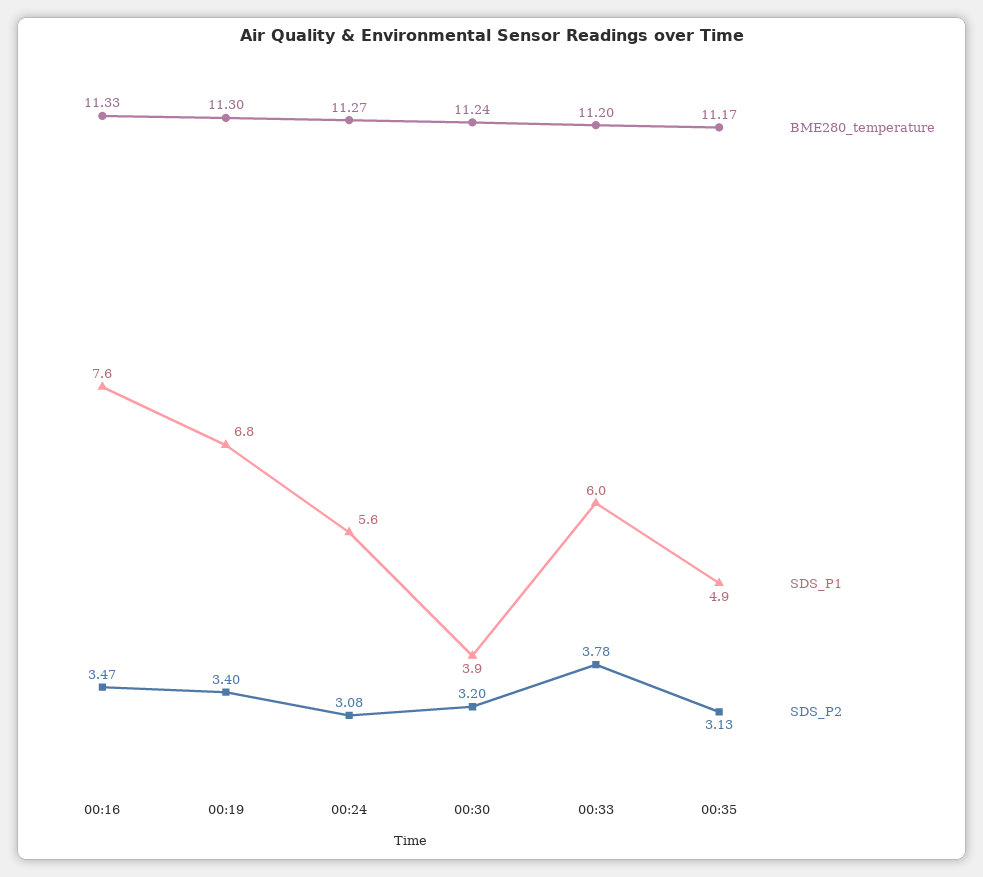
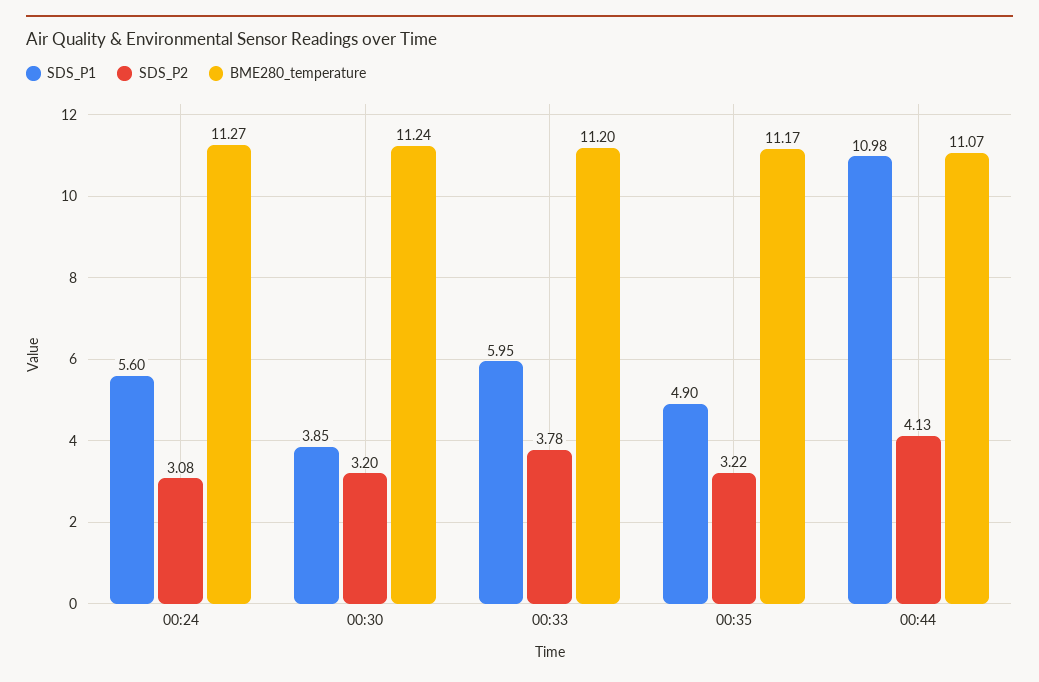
BME280_temperature, 00:16: 11.33 -> none
SDS_P1, 00:16: 7.6 -> none
SDS_P2, 00:16: 3.47 -> none
BME280_temperature, 00:19: 11.3 -> none
SDS_P1, 00:19: 6.8 -> none
SDS_P2, 00:19: 3.4 -> none
SDS_P2, 00:35: 3.13 -> 3.22
SDS_P1, 00:44: none -> 10.98
SDS_P2, 00:44: none -> 4.13
BME280_temperature, 00:44: none -> 11.07

